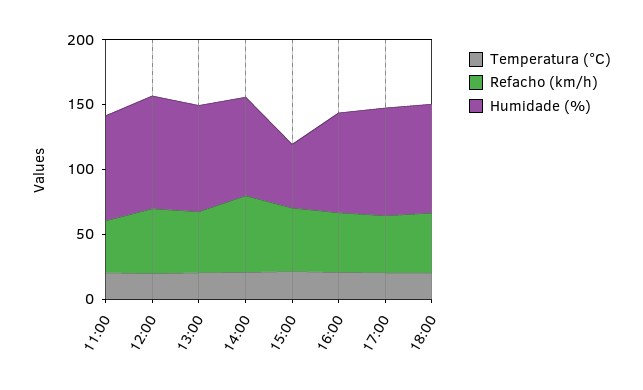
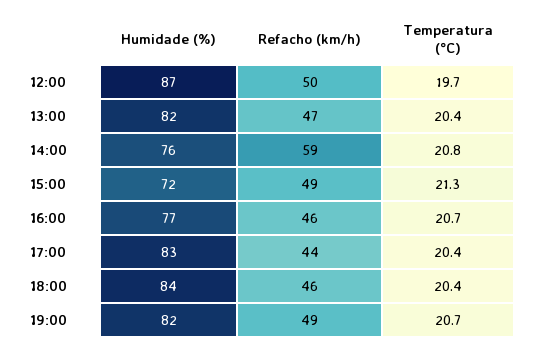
Temperatura (°C), 11:00: 20 -> none
Refacho (km/h), 11:00: 40 -> none
Humidade (%), 11:00: 80 -> none
Humidade (%), 15:00: 50 -> 72
Humidade (%), 19:00: none -> 82
Refacho (km/h), 19:00: none -> 49
Temperatura (°C), 19:00: none -> 20.7

